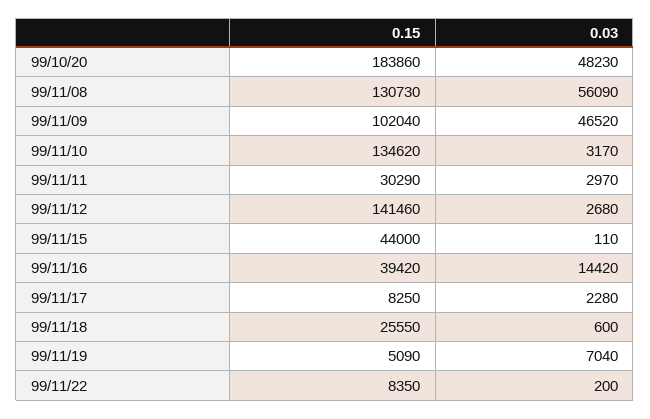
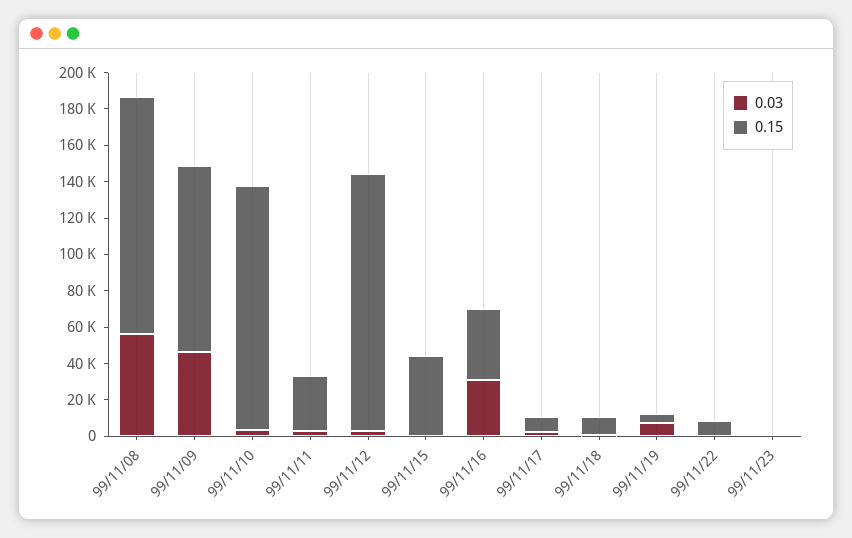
0.15, 99/10/20: 183860 -> none
0.03, 99/10/20: 48230 -> none
0.03, 99/11/16: 14420 -> 30000
0.15, 99/11/18: 25550 -> 10000
0.03, 99/11/23: none -> 0
0.15, 99/11/23: none -> 0

